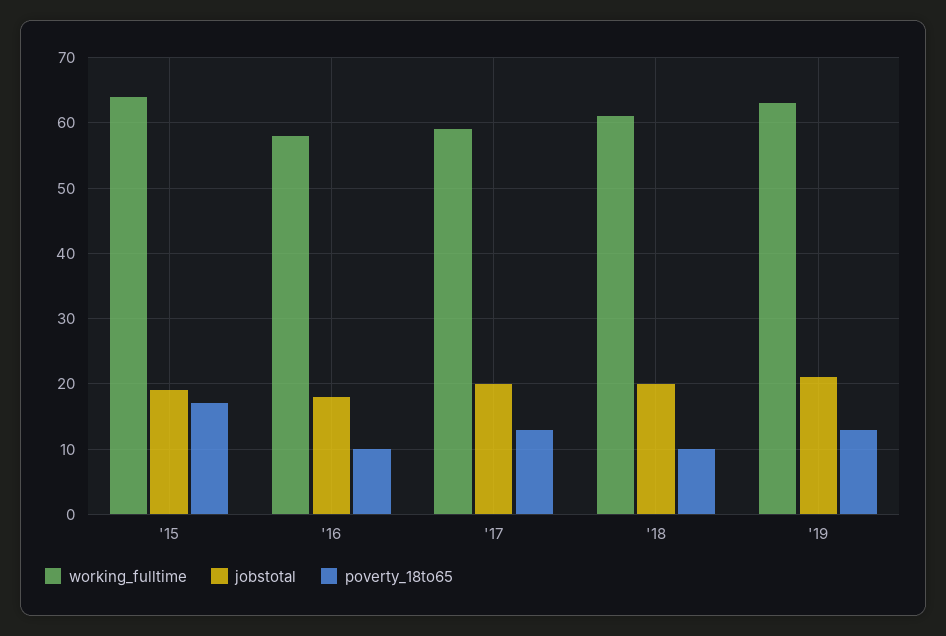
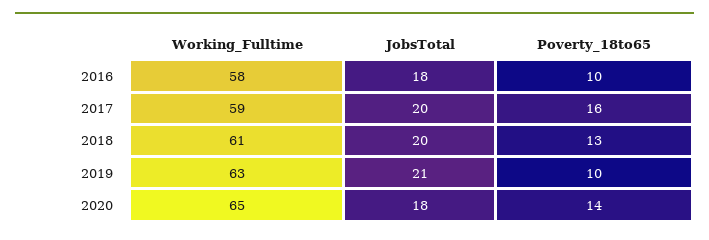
working_fulltime, '15: 64 -> none
jobstotal, '15: 19 -> none
poverty_18to65, '15: 17 -> none
poverty_18to65, '17: 13 -> 16
poverty_18to65, '18: 10 -> 13
poverty_18to65, '19: 13 -> 10
working_fulltime, 2020: none -> 65
jobstotal, 2020: none -> 18
poverty_18to65, 2020: none -> 14

